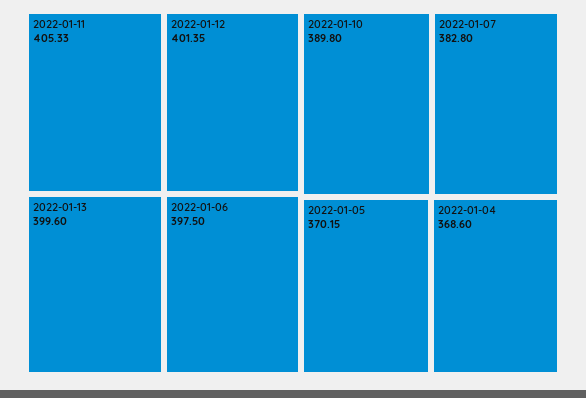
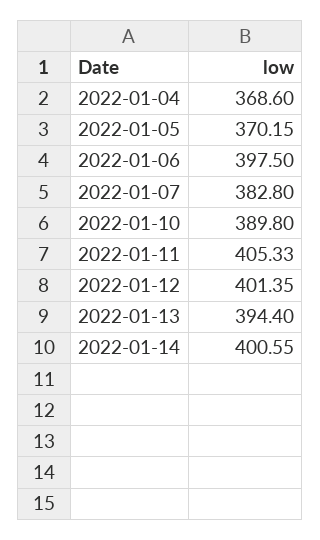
2022-01-13: 399.6 -> 394.4
2022-01-14: none -> 400.55

